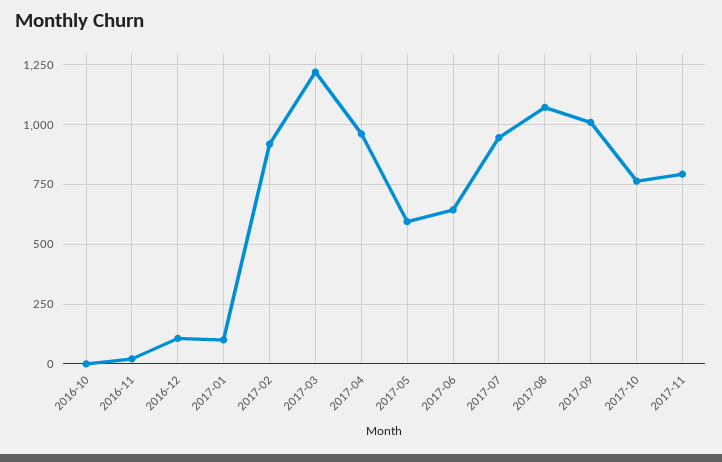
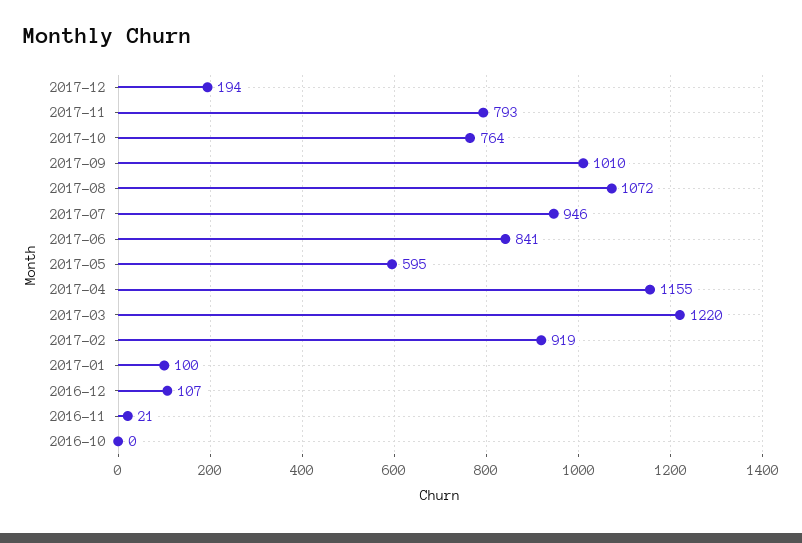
2017-04: 950 -> 1155
2017-06: 650 -> 841
2017-12: none -> 194

